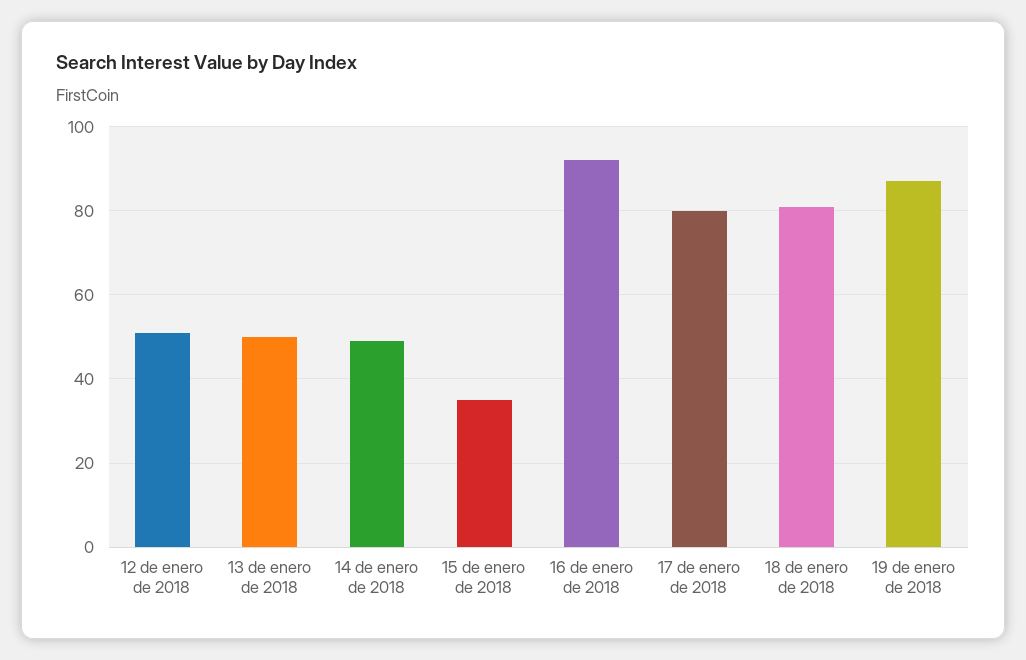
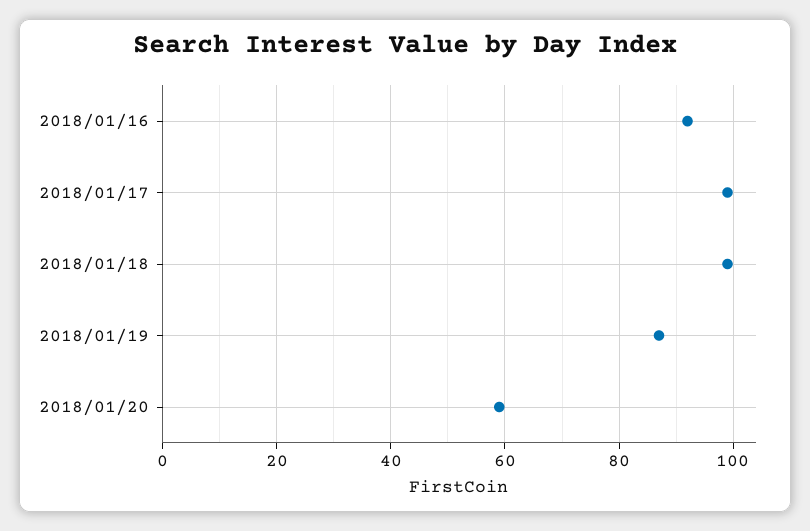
12 de enero de 2018: 50 -> none
13 de enero de 2018: 50 -> none
14 de enero de 2018: 50 -> none
15 de enero de 2018: 35 -> none
17 de enero de 2018: 80 -> 100
18 de enero de 2018: 80 -> 100
2018/01/20: none -> 60

